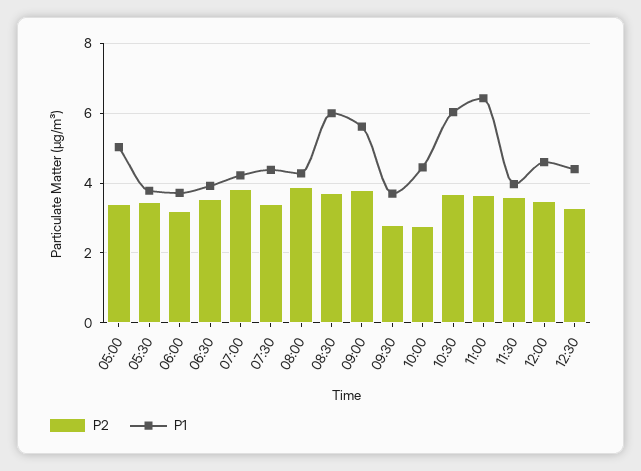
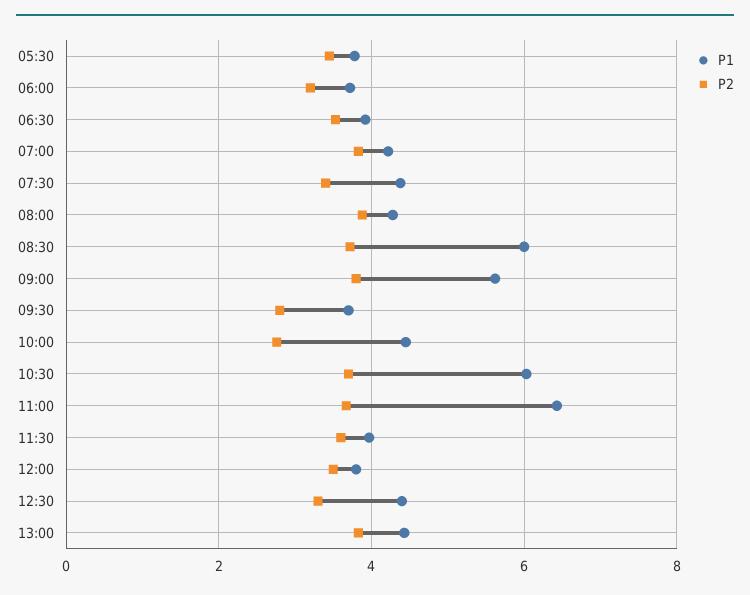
P2, 05:00: 3.4 -> none
P1, 05:00: 5 -> none
P1, 12:00: 4.6 -> 3.8
P1, 13:00: none -> 4.4
P2, 13:00: none -> 3.8

